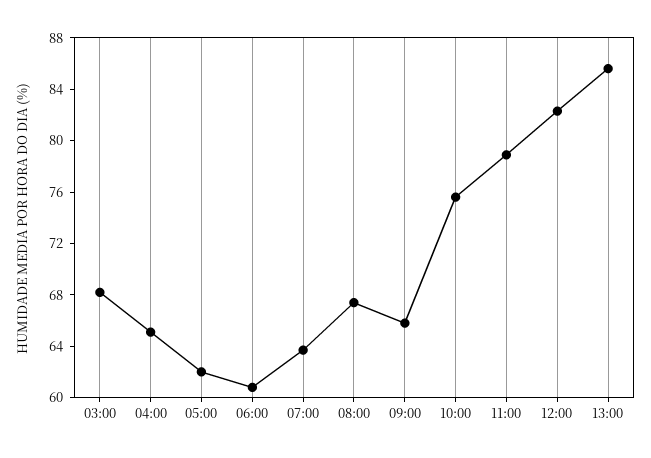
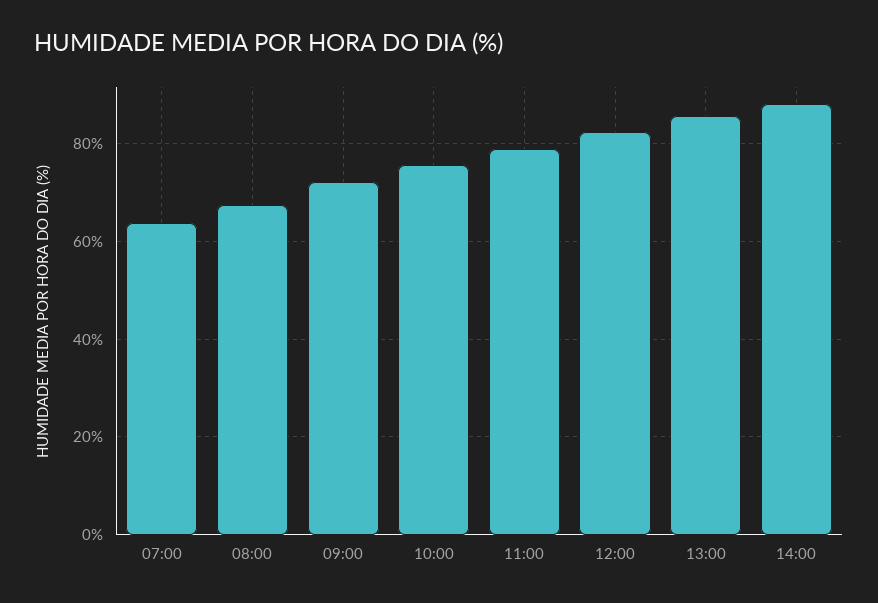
03:00: 68 -> none
04:00: 65 -> none
05:00: 62 -> none
06:00: 61 -> none
09:00: 66 -> 72
14:00: none -> 88

